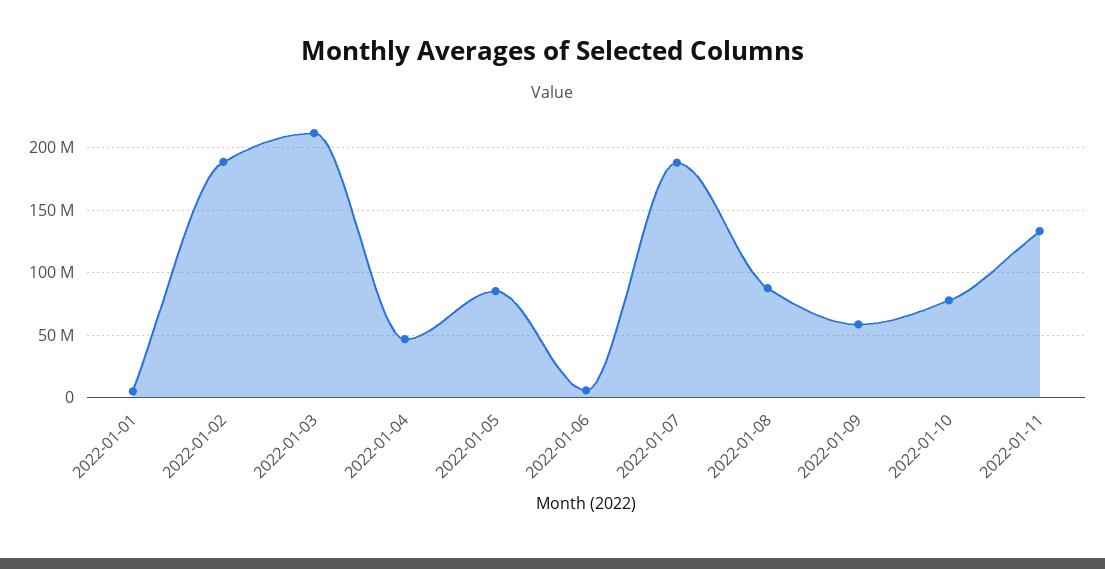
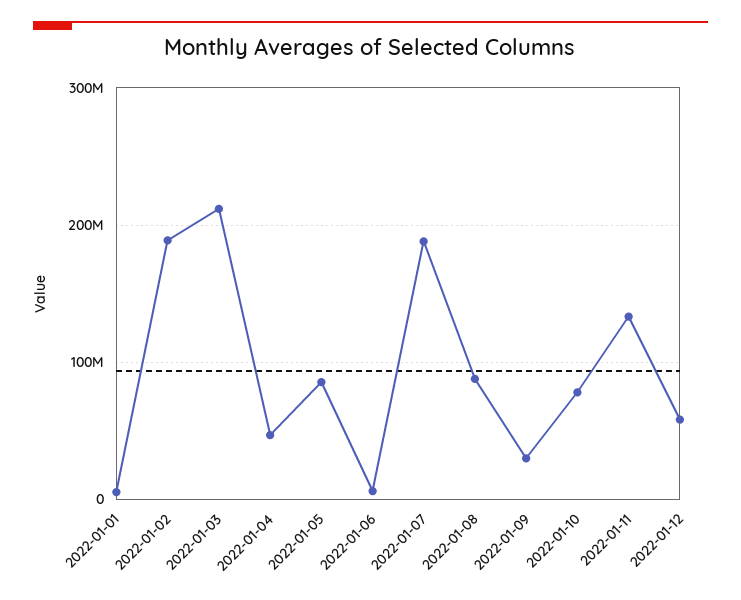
2022-01-09: 60000000 -> 30000000
2022-01-12: none -> 60000000

